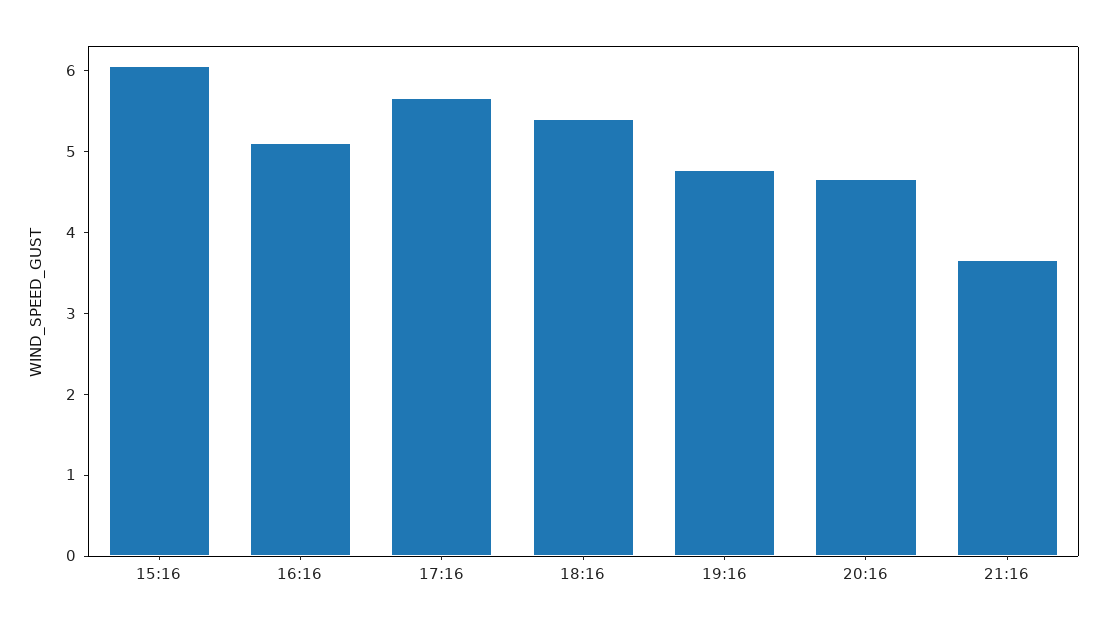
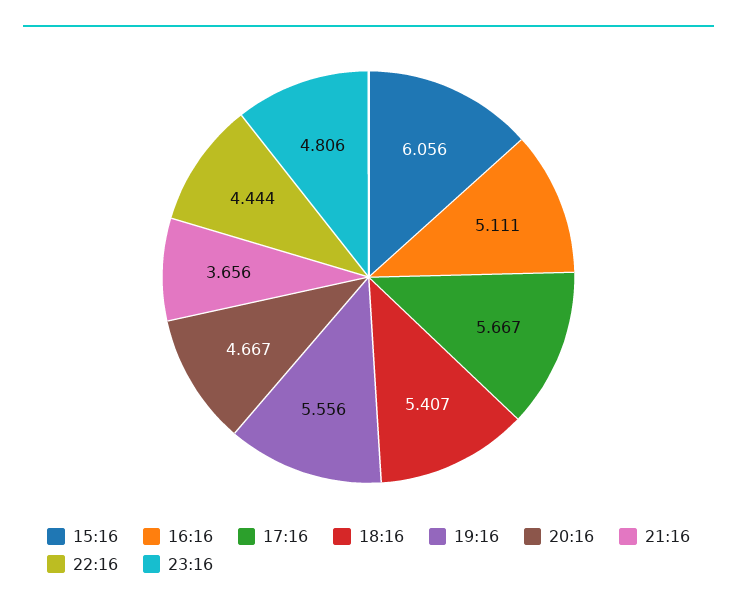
19:16: 4.8 -> 5.556
22:16: none -> 4.444
23:16: none -> 4.806

